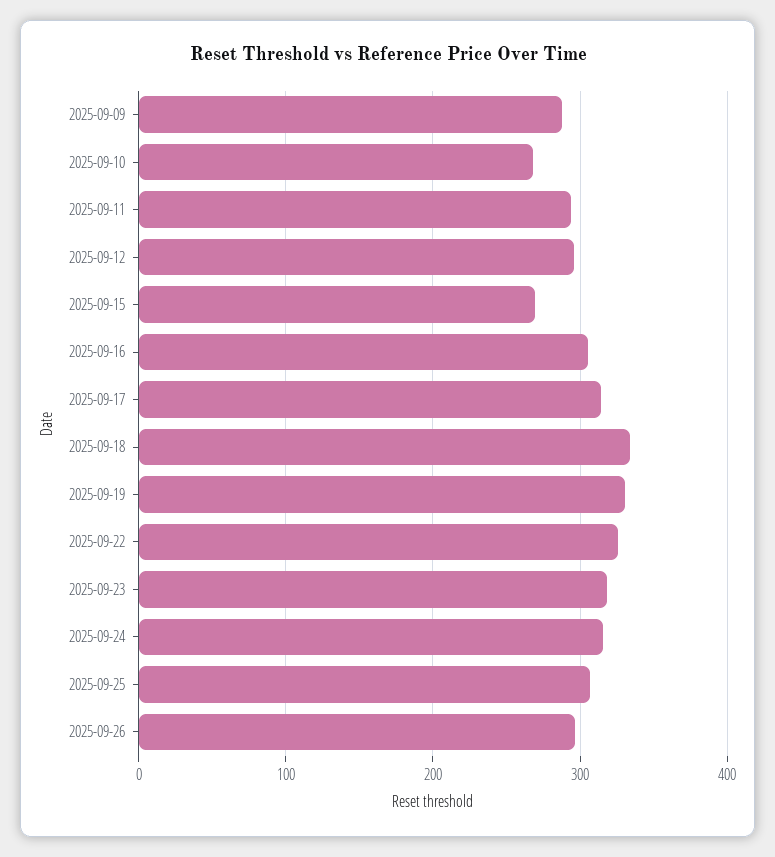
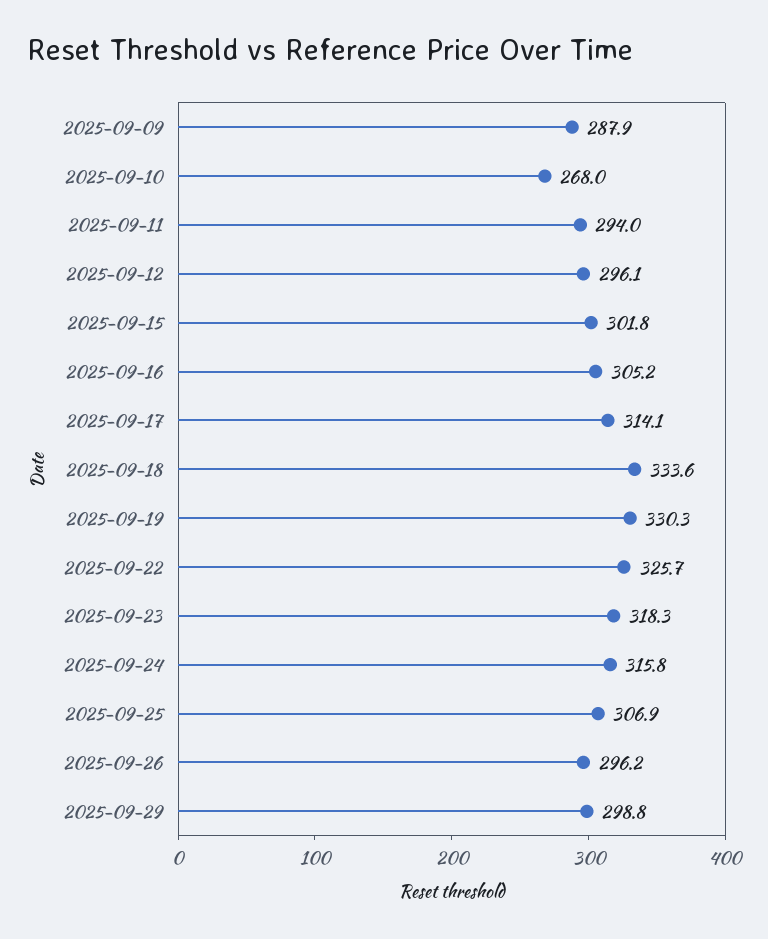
2025-09-15: 270 -> 301.8
2025-09-29: none -> 298.8

